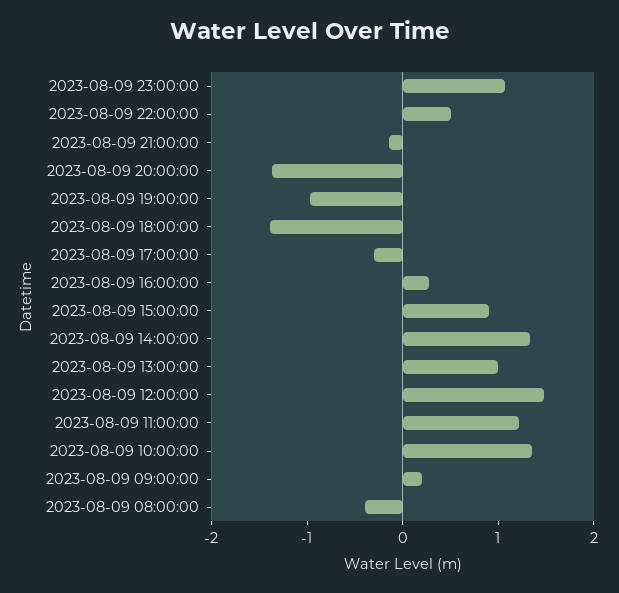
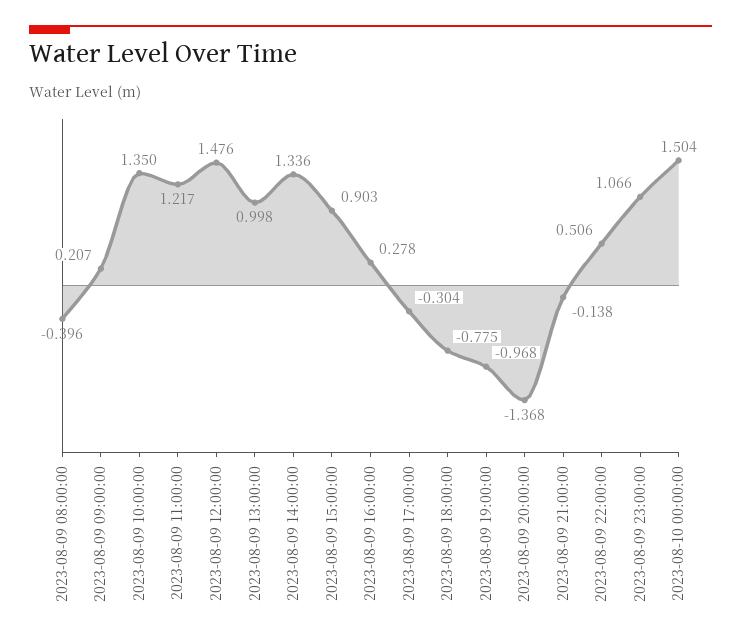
2023-08-09 18:00:00: -1.4 -> -0.775
2023-08-10 00:00:00: none -> 1.504

